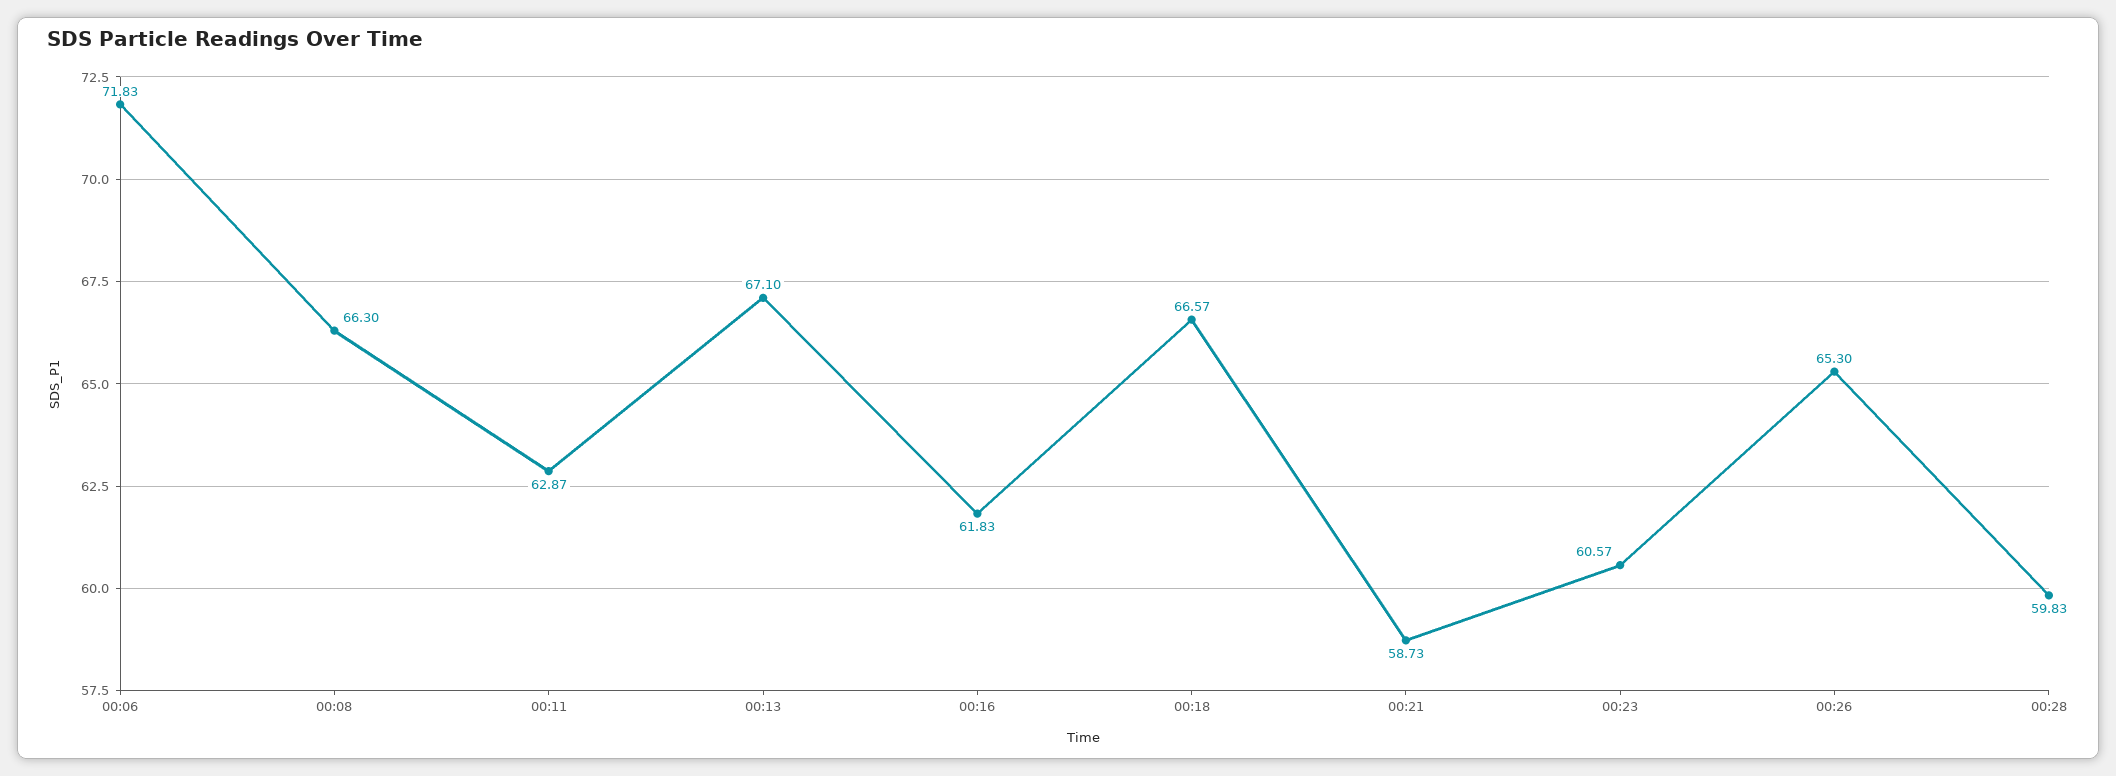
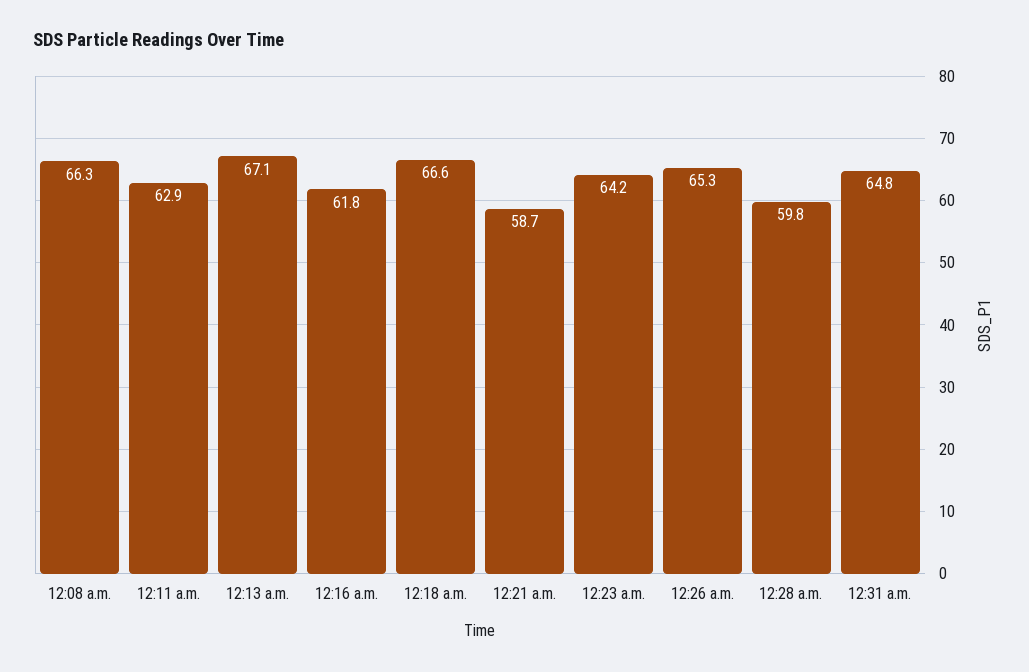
00:06: 71.83 -> none
00:23: 60.57 -> 64.2
12:31 a.m.: none -> 64.8

